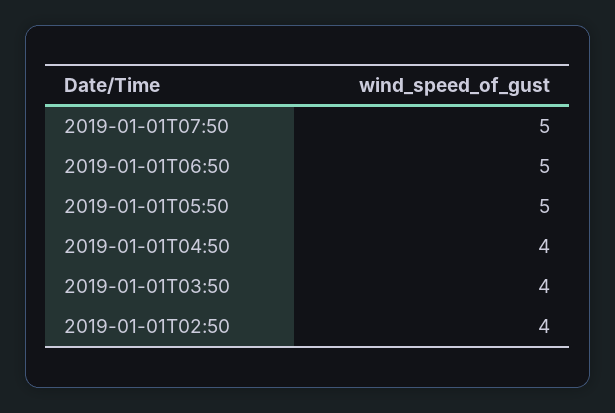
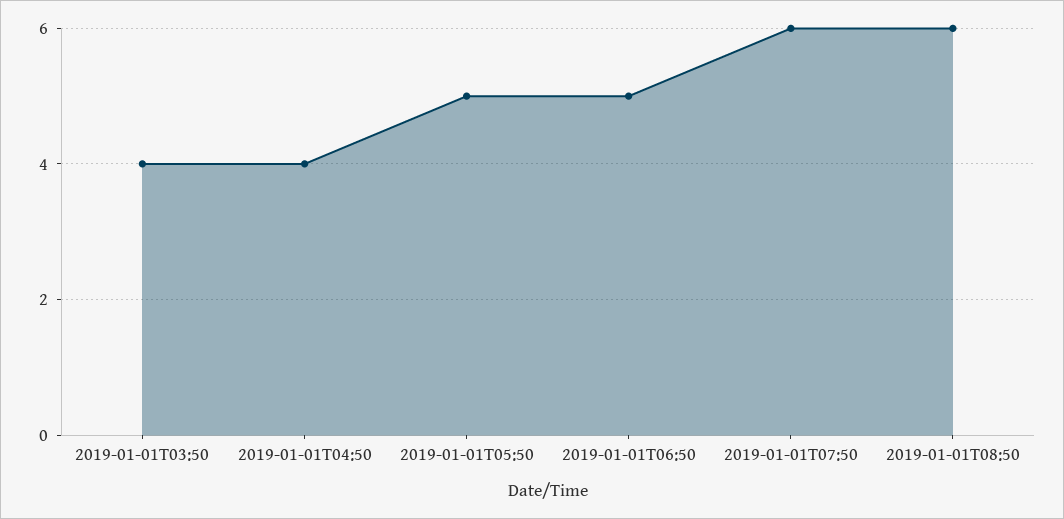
2019-01-01T07:50: 5 -> 6
2019-01-01T02:50: 4 -> none
2019-01-01T08:50: none -> 6

